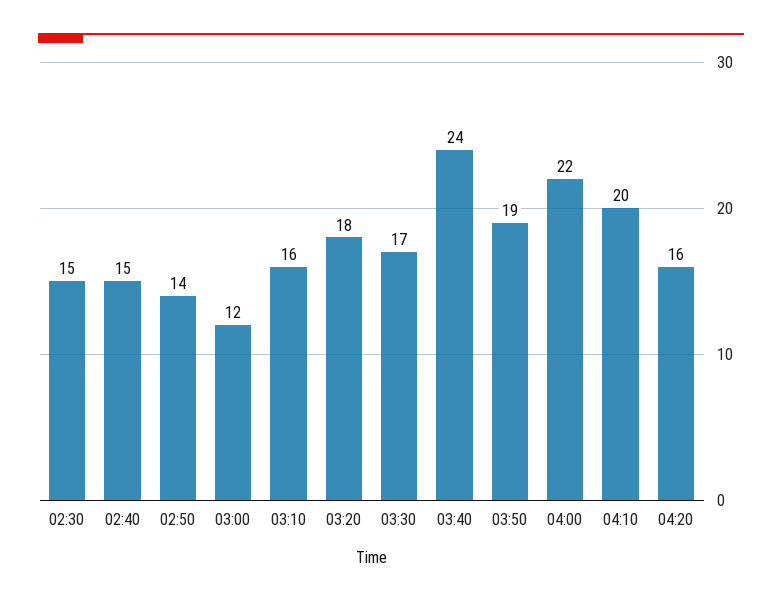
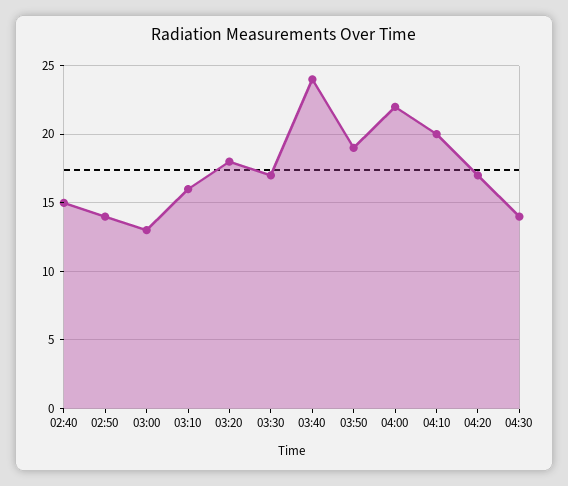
02:30: 15 -> none
03:00: 12 -> 13
04:20: 16 -> 17
04:30: none -> 14

